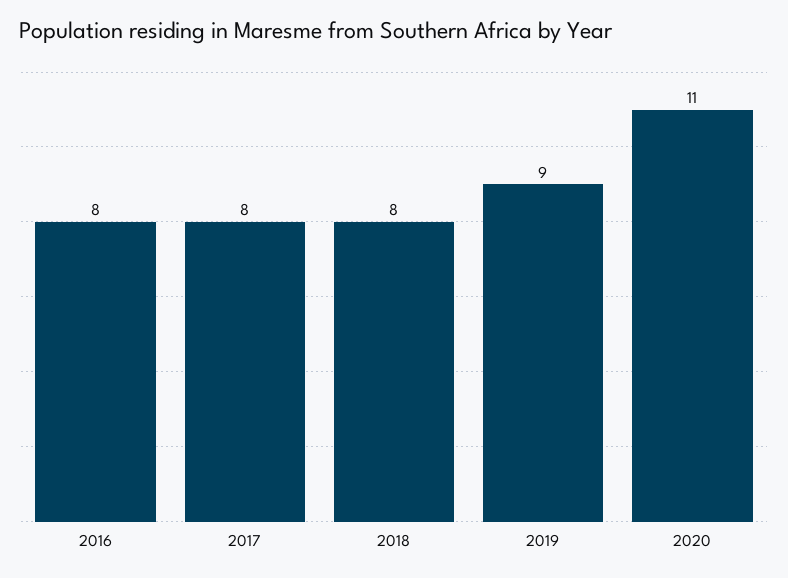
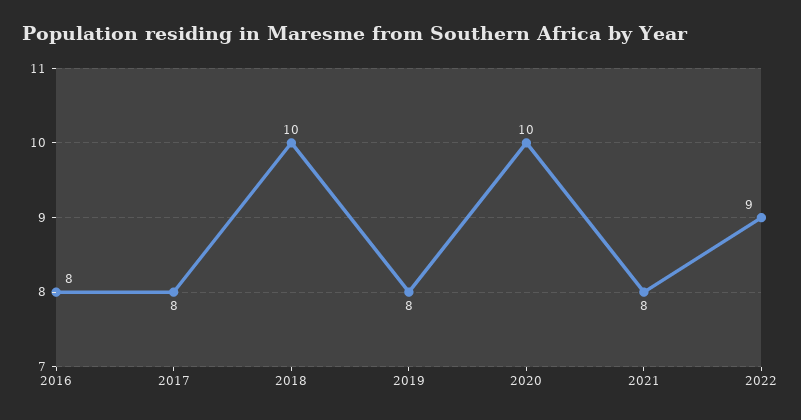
2018: 8 -> 10
2019: 9 -> 8
2020: 11 -> 10
2021: none -> 8
2022: none -> 9

